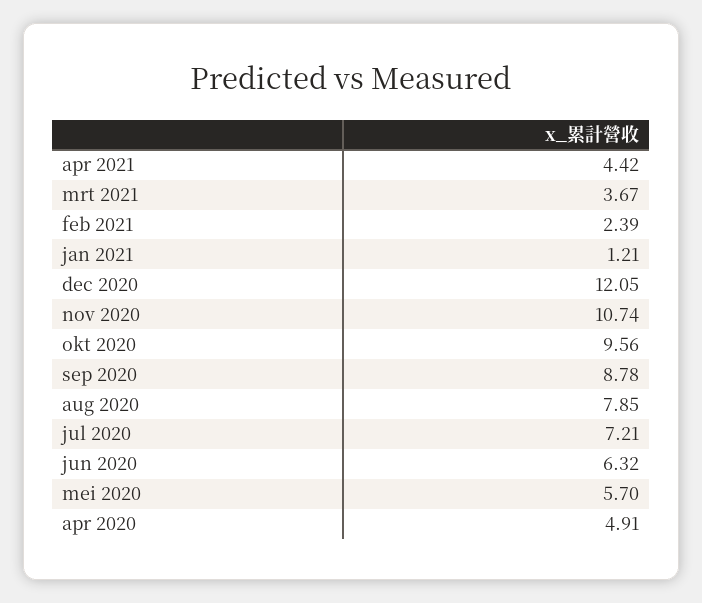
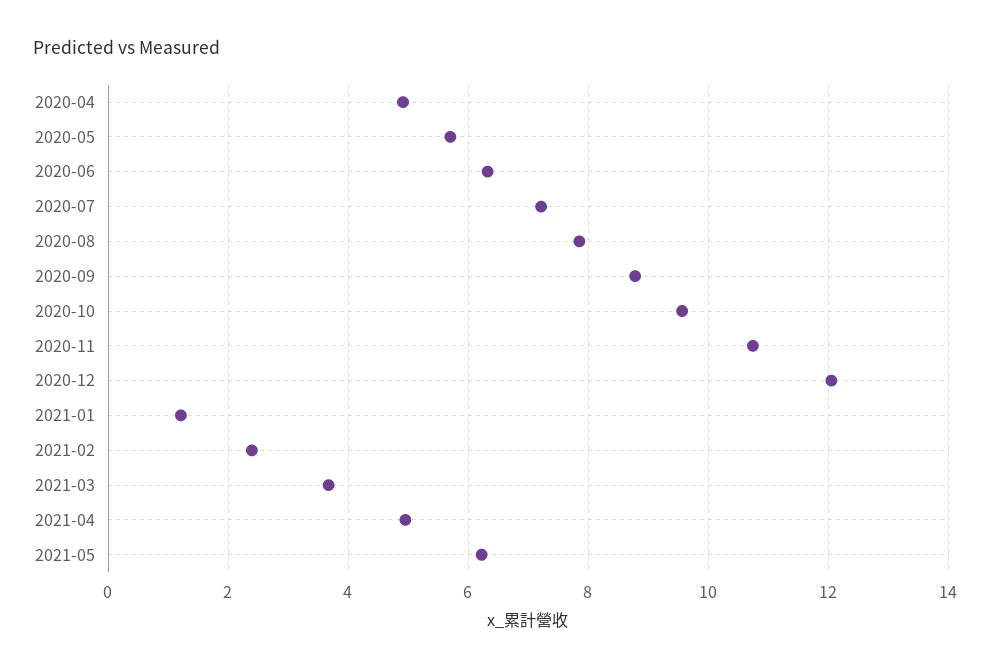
apr 2021: 4.42 -> 5
2021-05: none -> 6.2

